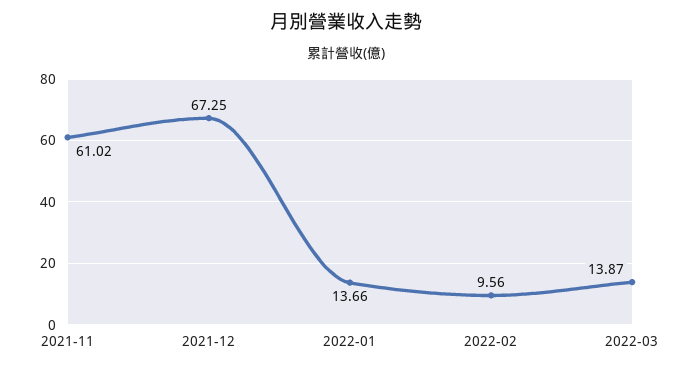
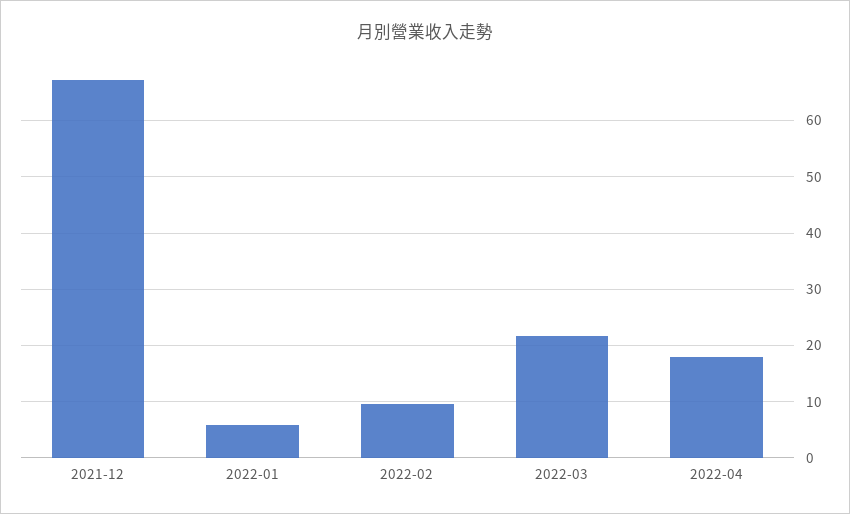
2021-11: 61.02 -> none
2022-01: 13.66 -> 6
2022-03: 13.87 -> 22
2022-04: none -> 18

